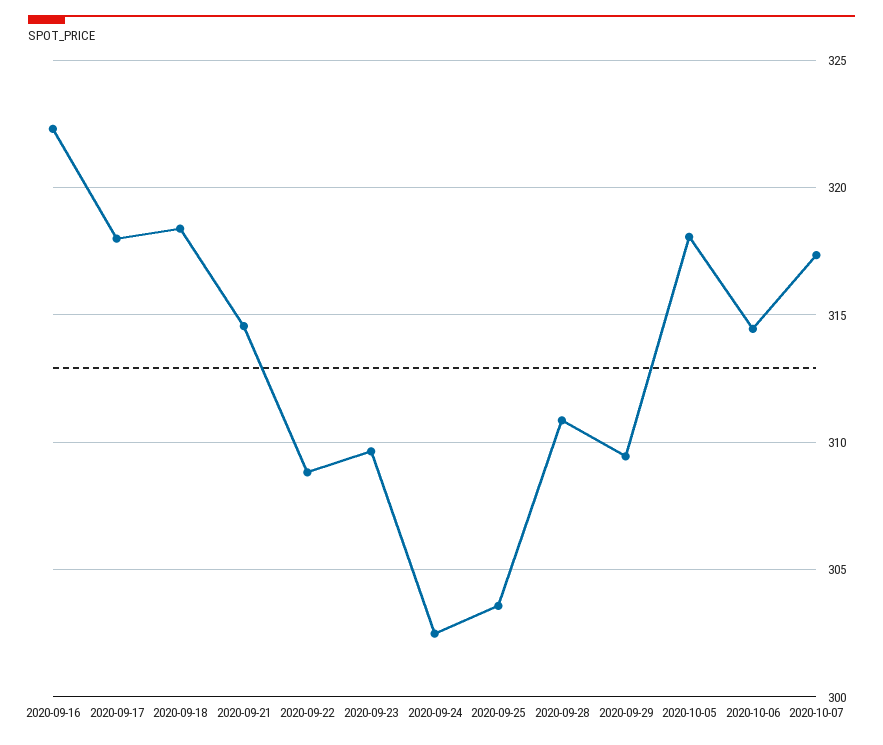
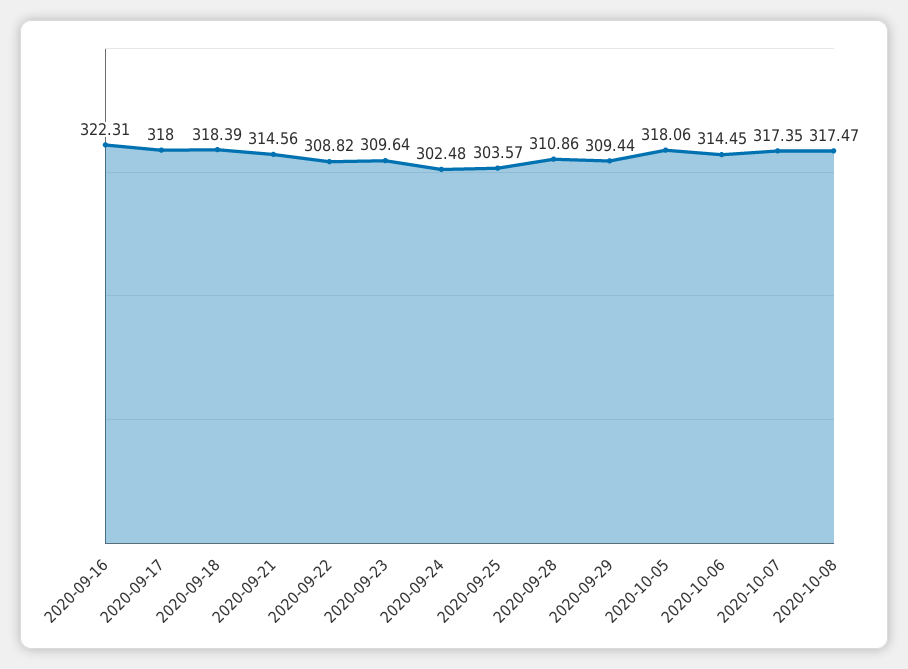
2020-10-08: none -> 317.47

